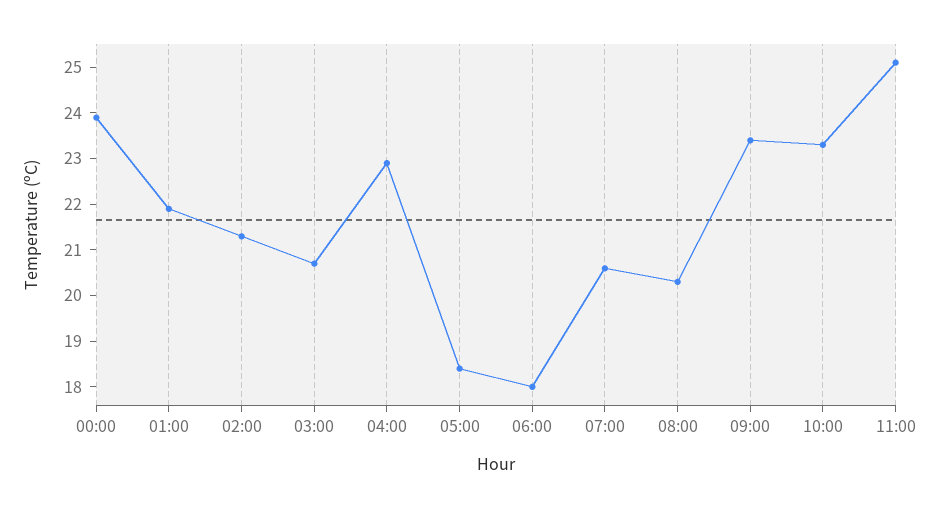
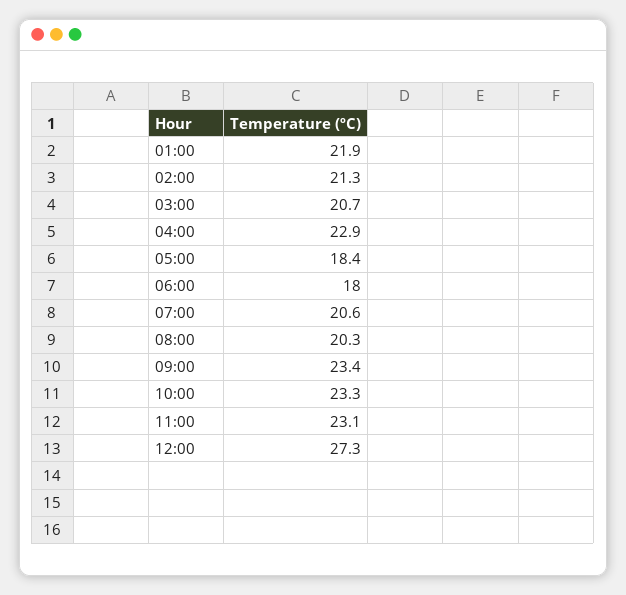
00:00: 24 -> none
11:00: 25 -> 23.1
12:00: none -> 27.3

